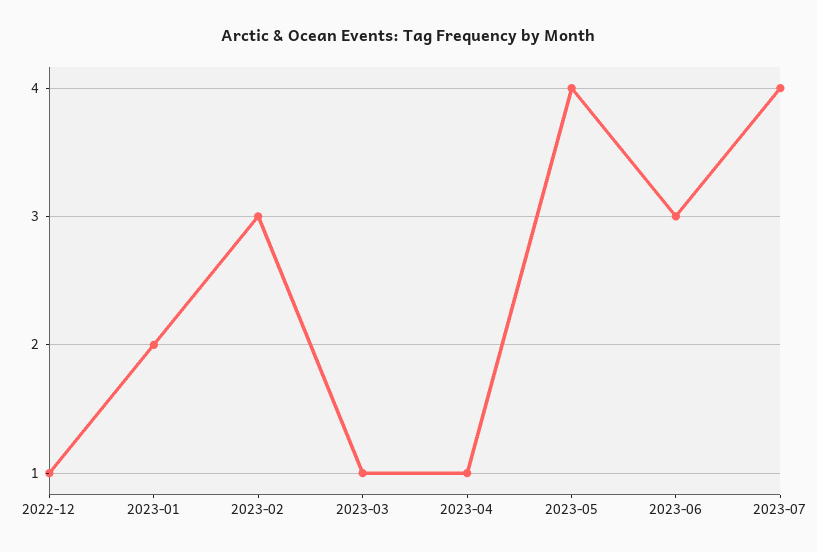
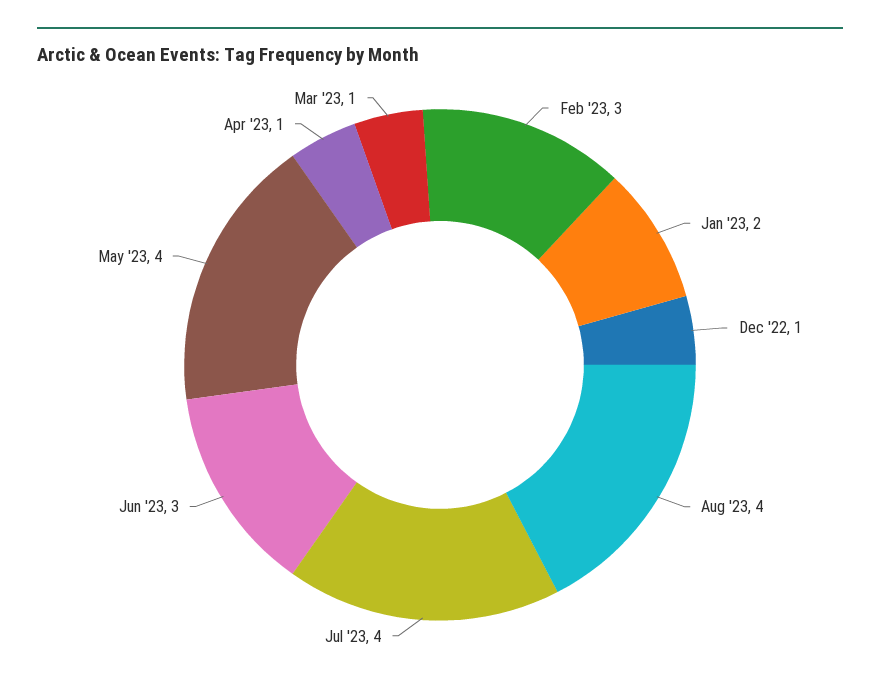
Aug '23: none -> 4

